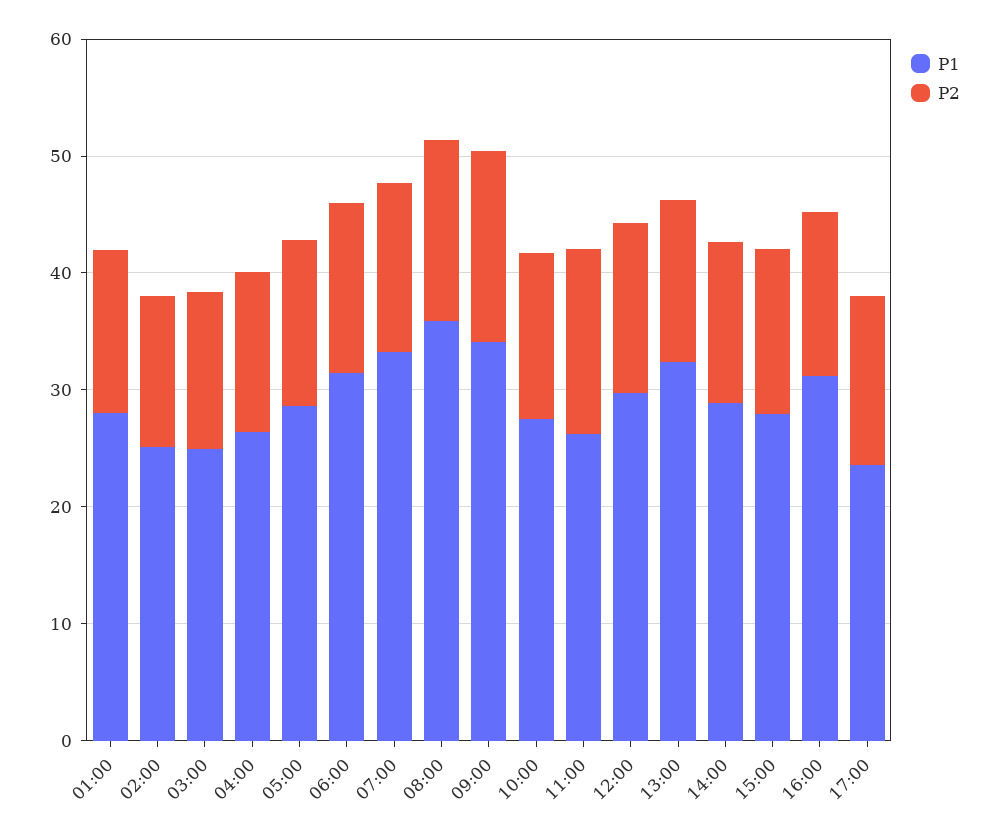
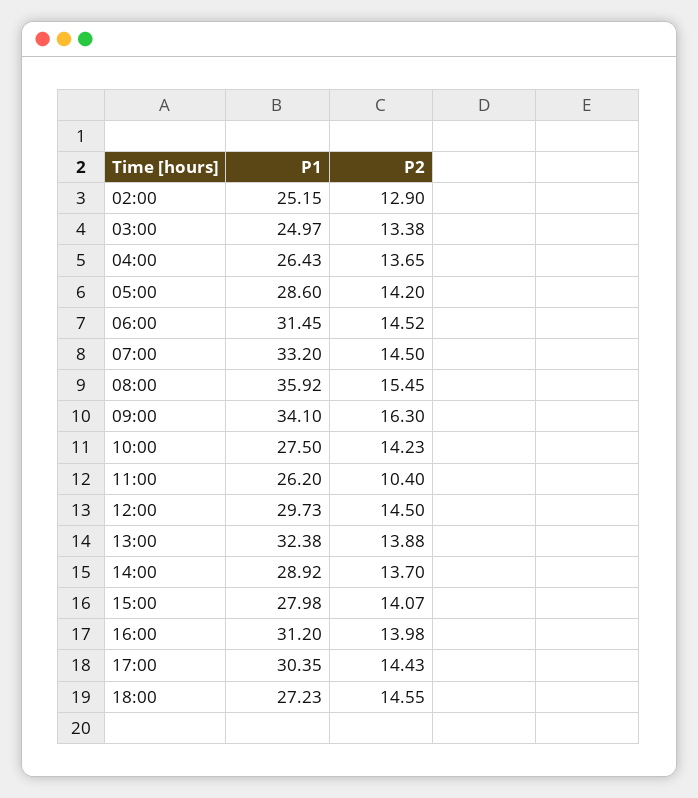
P1, 01:00: 28 -> none
P2, 01:00: 14 -> none
P2, 11:00: 16 -> 10.4
P1, 17:00: 24 -> 30.35
P1, 18:00: none -> 27.23
P2, 18:00: none -> 14.55

